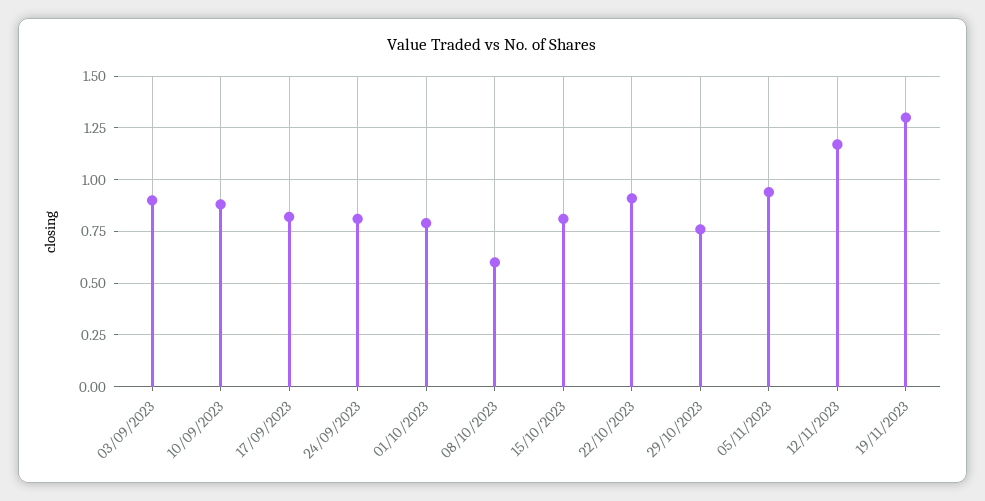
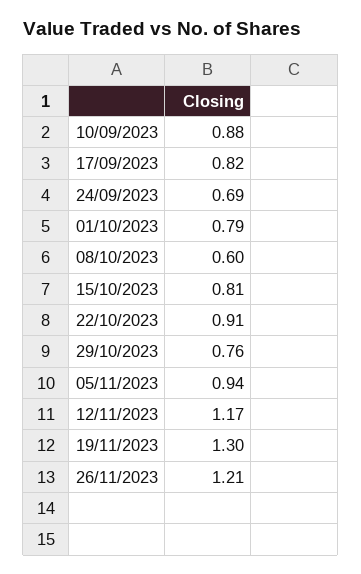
03/09/2023: 0.9 -> none
24/09/2023: 0.8 -> 0.69
26/11/2023: none -> 1.21

